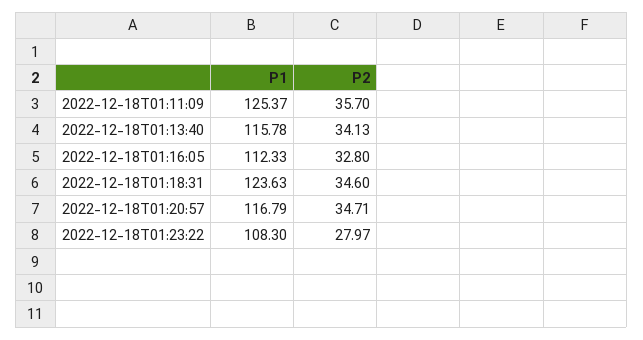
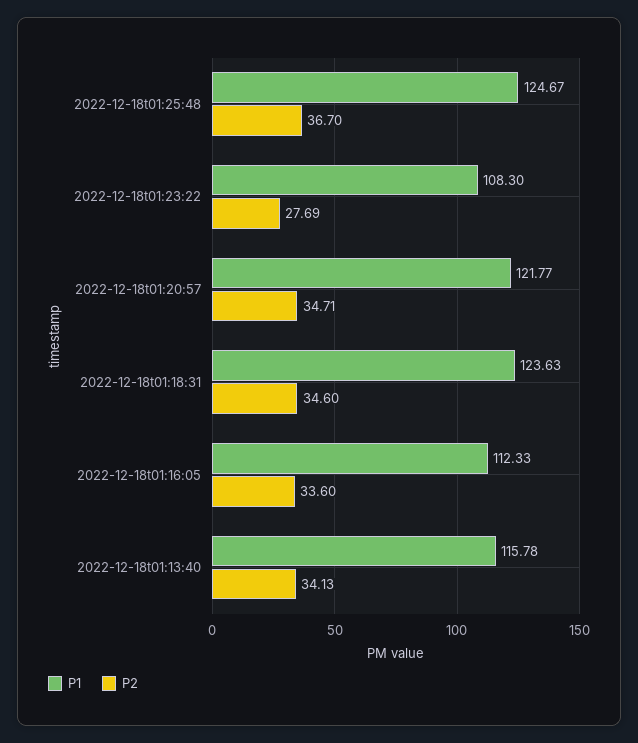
P1, 2022-12-18T01:11:09: 125.37 -> none
P2, 2022-12-18T01:11:09: 35.7 -> none
P2, 2022-12-18T01:16:05: 32.8 -> 33.6
P1, 2022-12-18T01:20:57: 116.79 -> 121.77
P2, 2022-12-18T01:23:22: 27.97 -> 27.69
P1, 2022-12-18t01:25:48: none -> 124.67
P2, 2022-12-18t01:25:48: none -> 36.7

